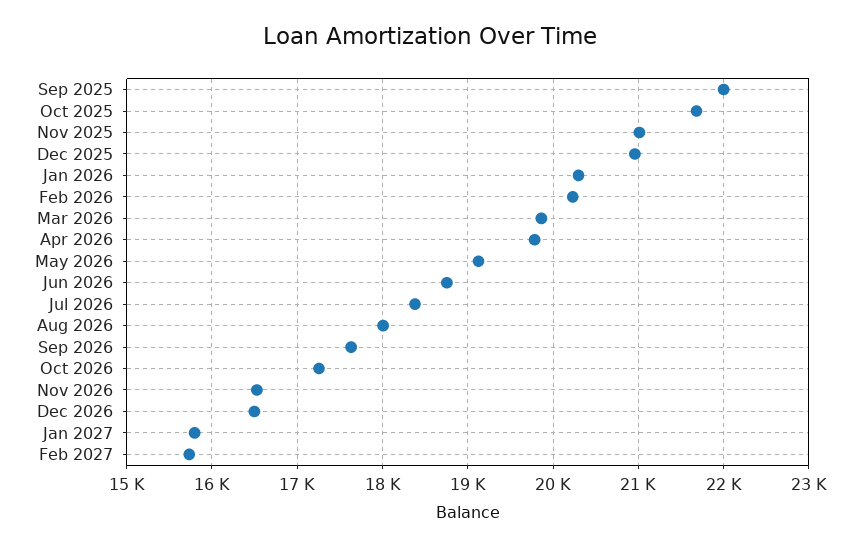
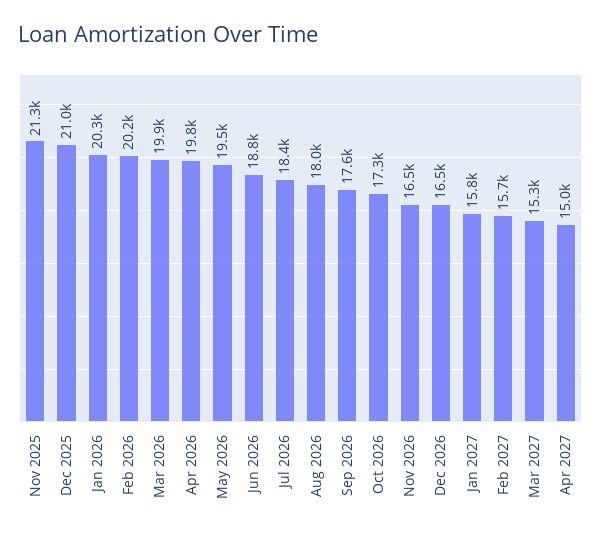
Sep 2025: 22000 -> none
Oct 2025: 21700 -> none
Nov 2025: 21000 -> 21300
May 2026: 19100 -> 19500
Mar 2027: none -> 15300
Apr 2027: none -> 15000

